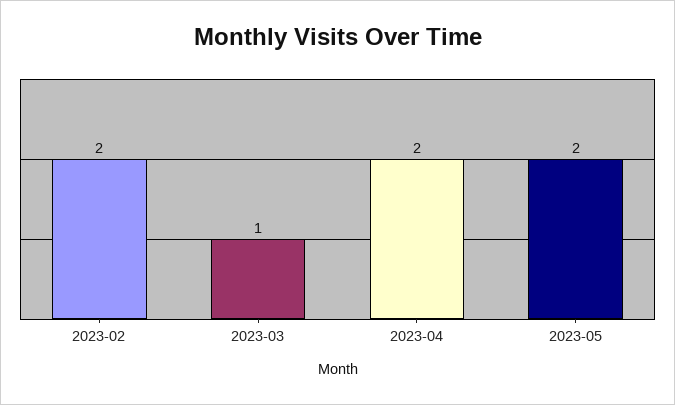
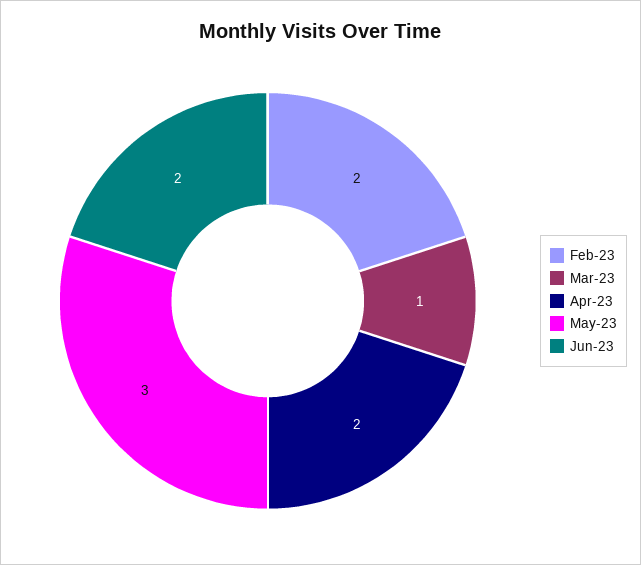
2023-05: 2 -> 3
Jun-23: none -> 2

